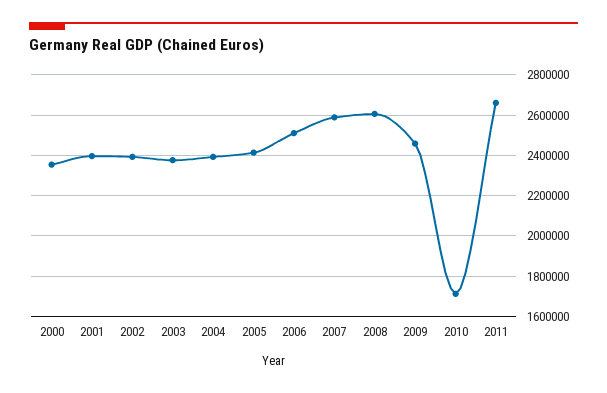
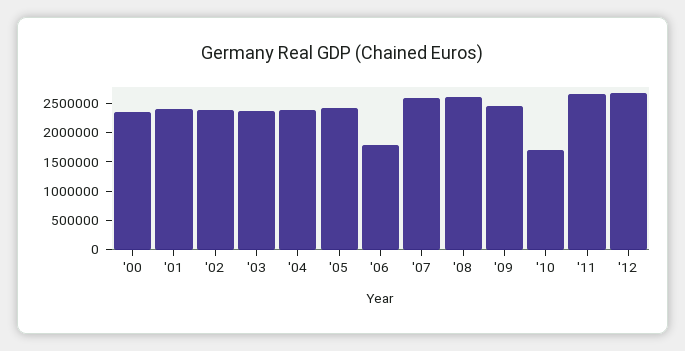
2006: 2500000 -> 1750000
'12: none -> 2750000

